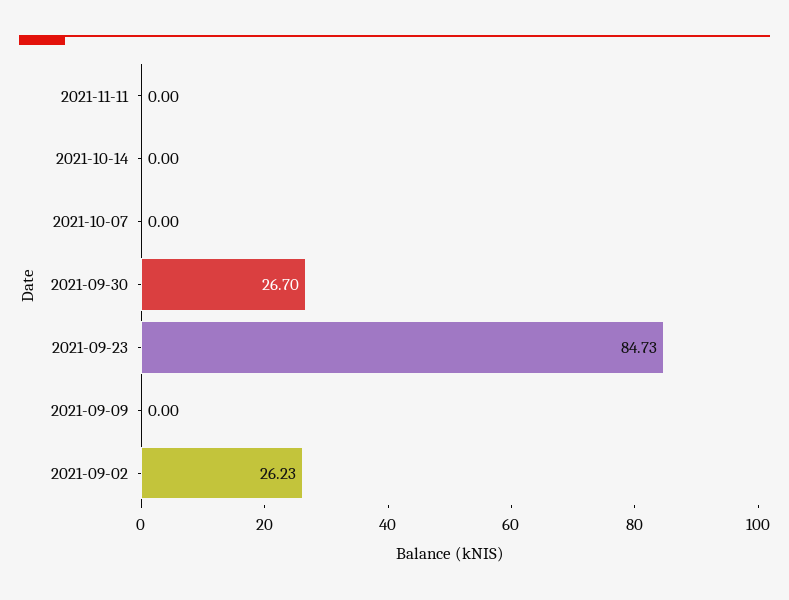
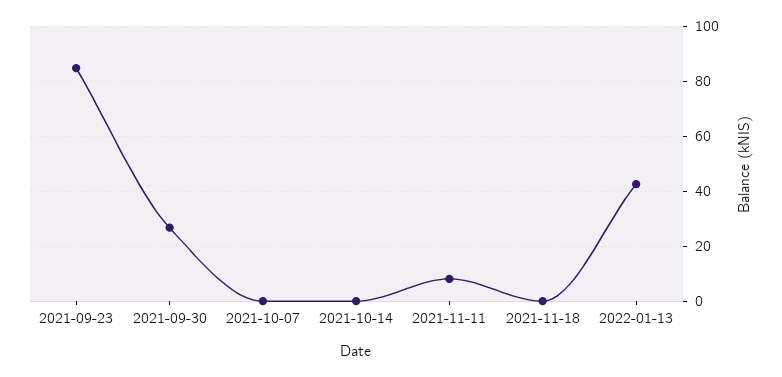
2021-11-11: 0 -> 7.5
2021-09-09: 0 -> none
2021-09-02: 26.23 -> none
2021-11-18: none -> 0
2022-01-13: none -> 42.5

